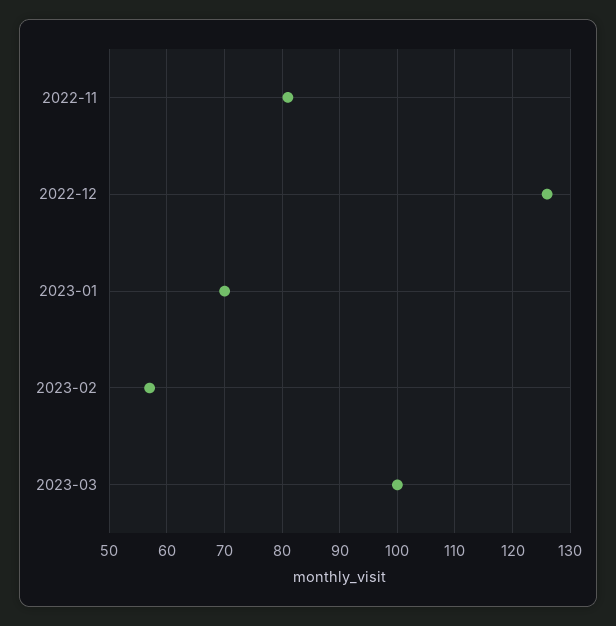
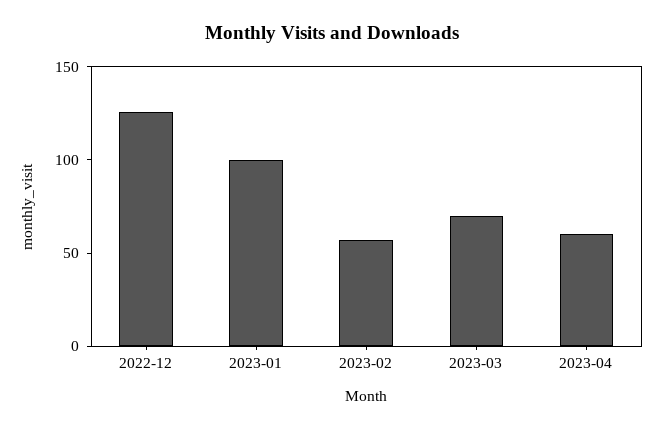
2022-11: 80 -> none
2023-01: 70 -> 100
2023-03: 100 -> 70
2023-04: none -> 60

